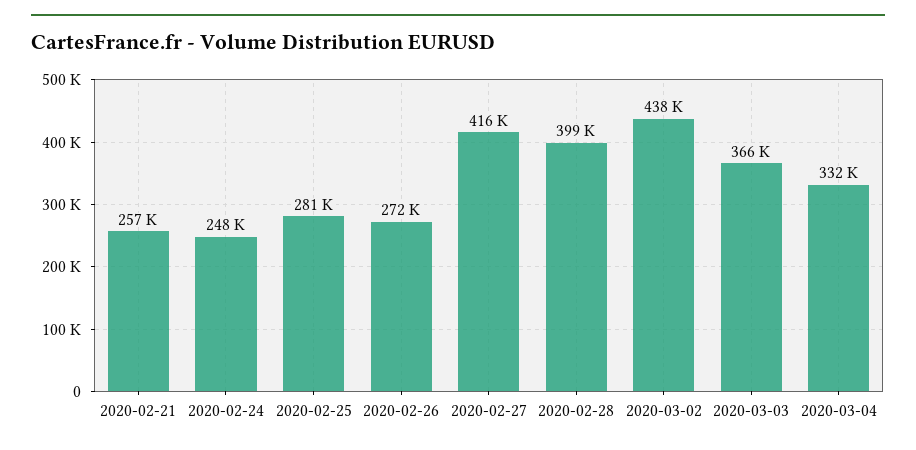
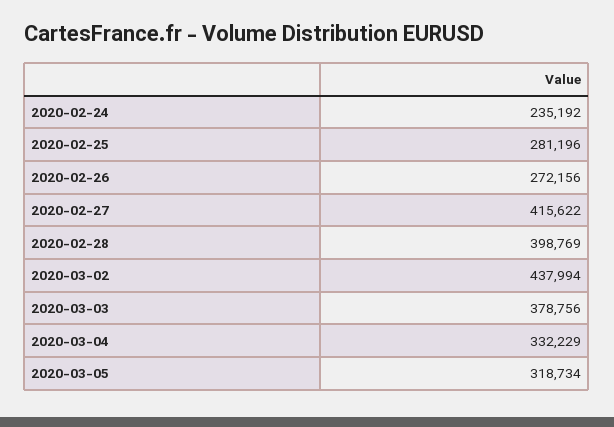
2020-02-21: 257000 -> none
2020-02-24: 248000 -> 235192
2020-03-03: 366000 -> 378756
2020-03-05: none -> 318734

